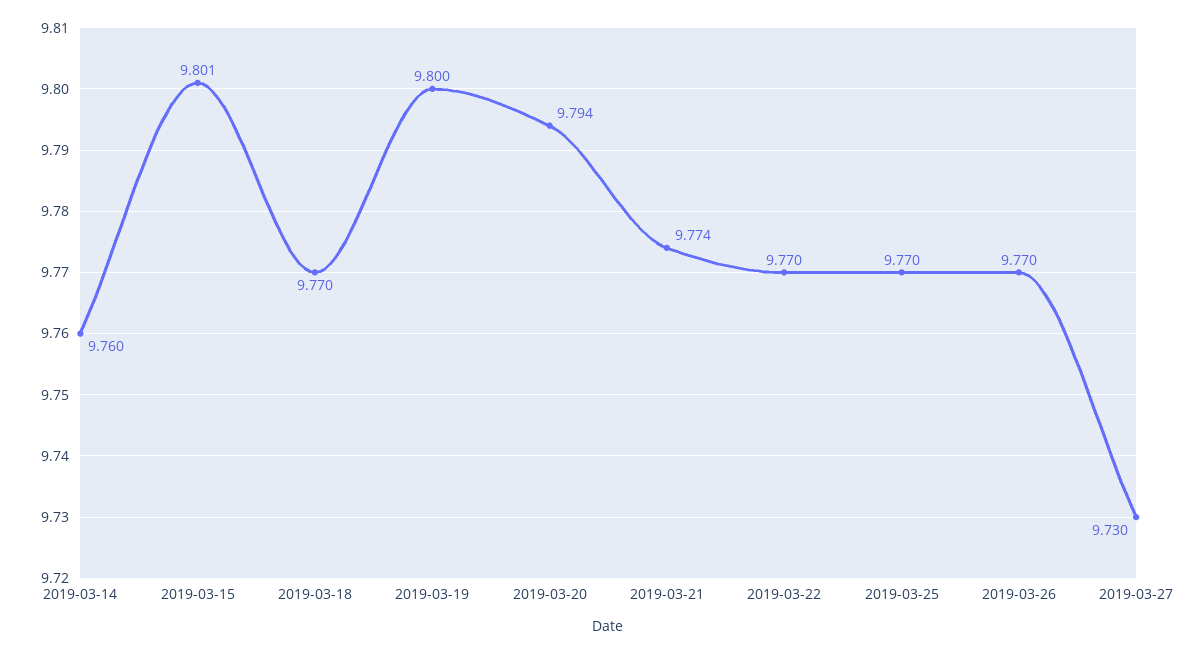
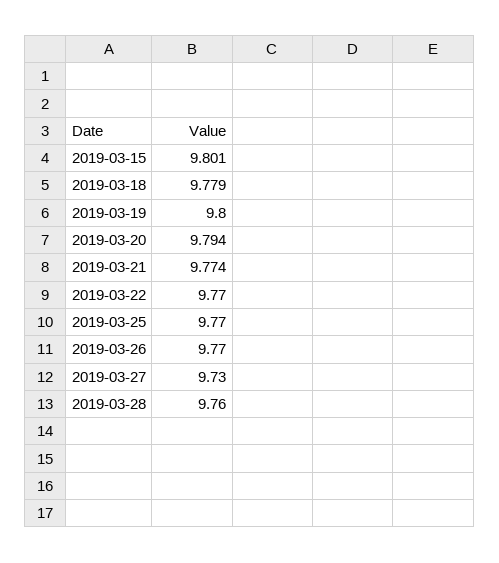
2019-03-14: 9.76 -> none
2019-03-18: 9.77 -> 9.779
2019-03-28: none -> 9.76

